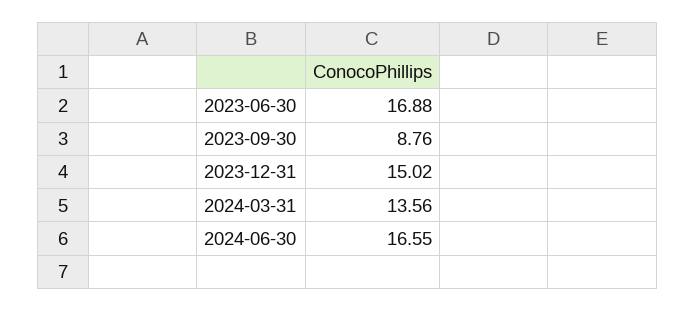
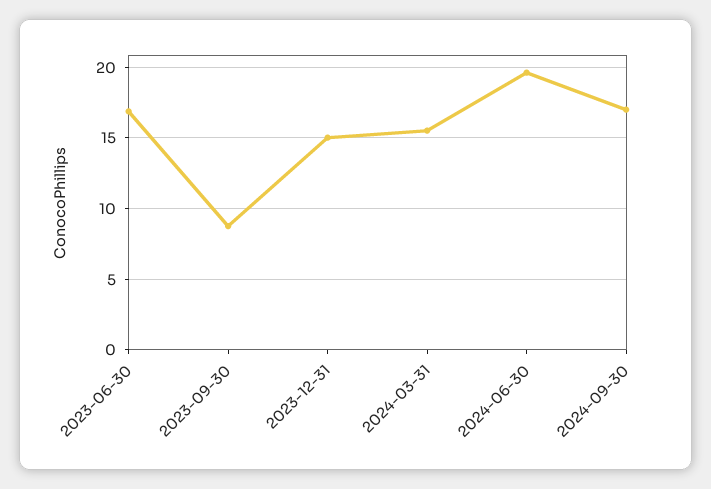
2024-03-31: 13.56 -> 15.5
2024-06-30: 16.55 -> 19.5
2024-09-30: none -> 17

